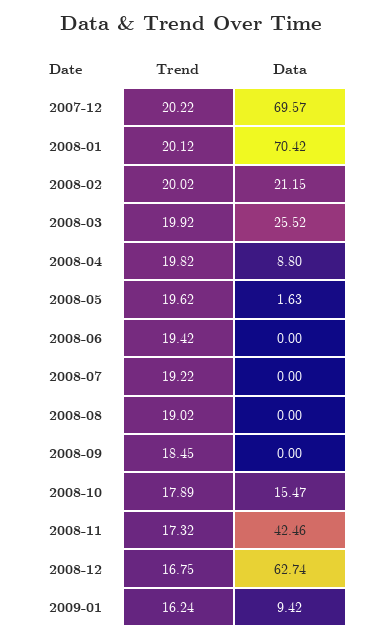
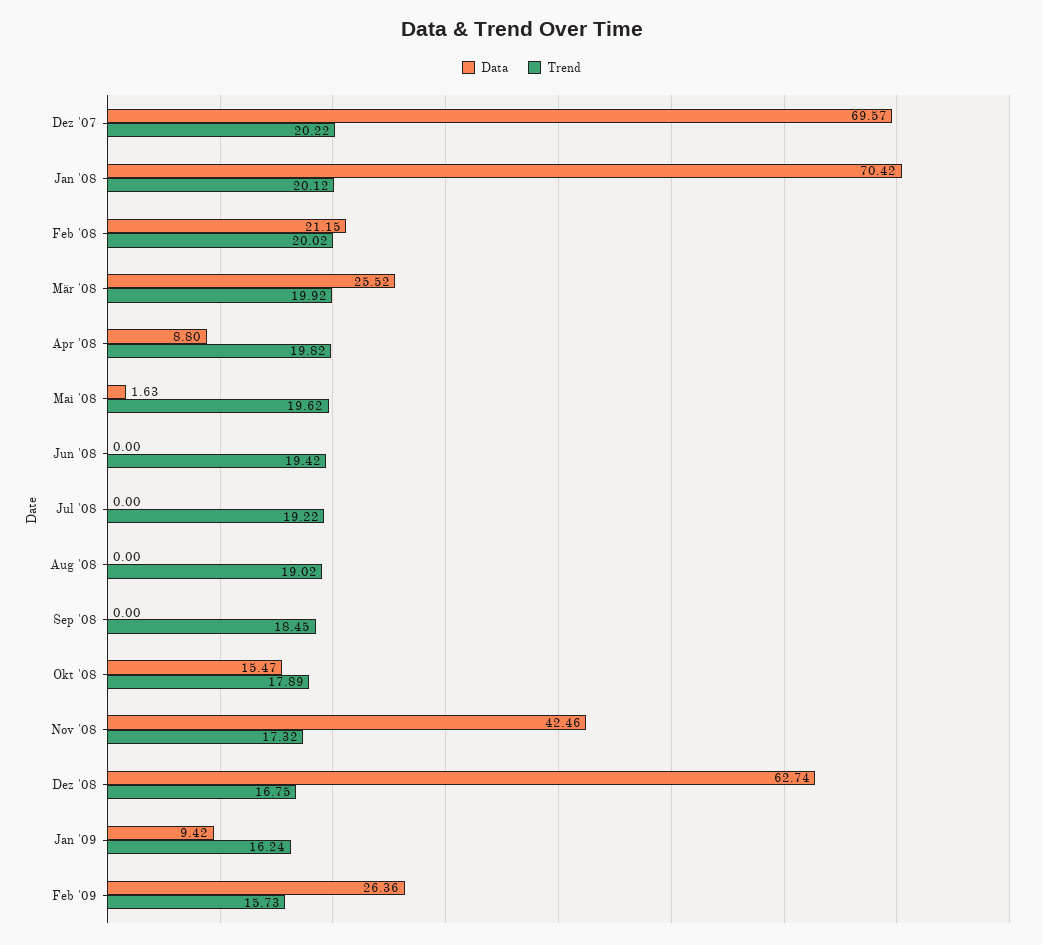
Data, Feb '09: none -> 26.36
Trend, Feb '09: none -> 15.73

